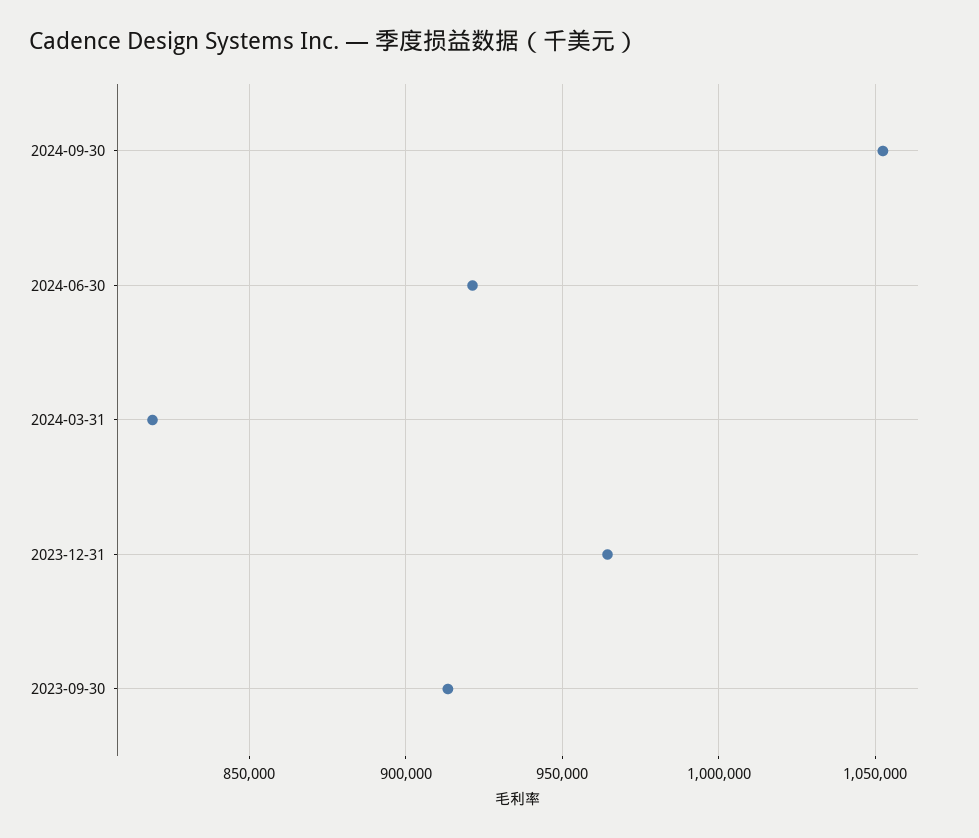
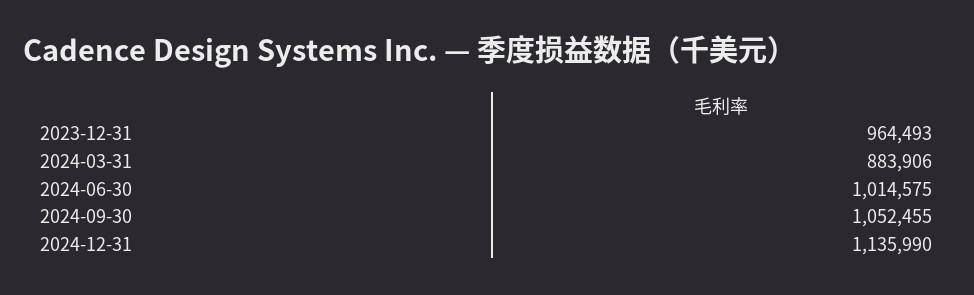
2024-06-30: 920000 -> 1014575
2024-03-31: 820000 -> 883906
2023-09-30: 915000 -> none
2024-12-31: none -> 1135990

